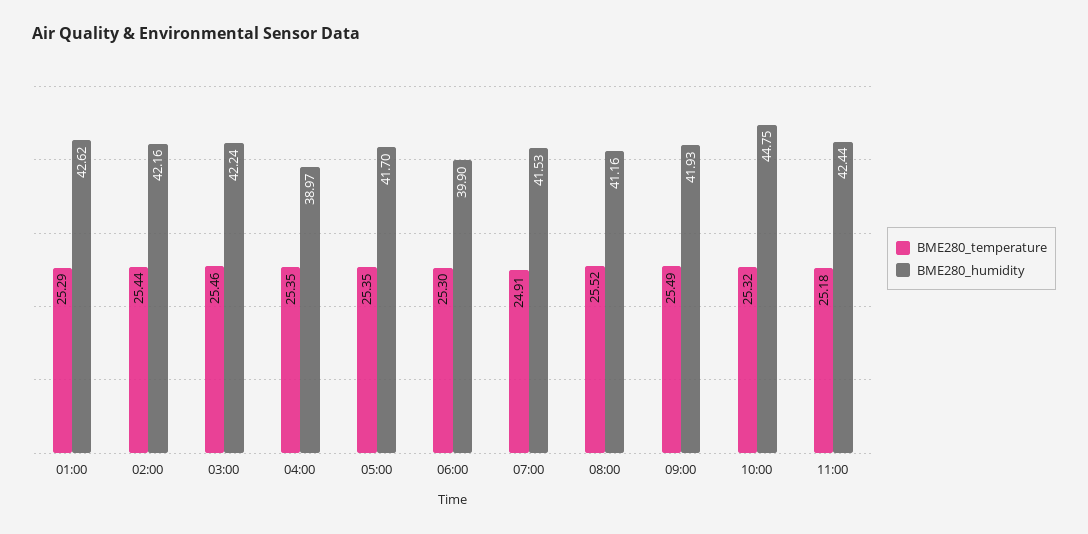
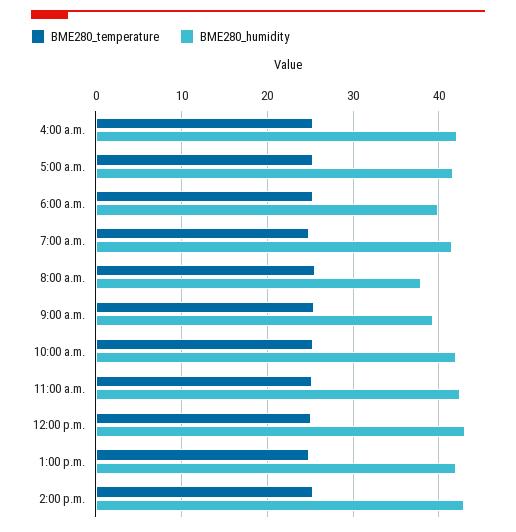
BME280_temperature, 01:00: 25.29 -> none
BME280_humidity, 01:00: 42.62 -> none
BME280_temperature, 02:00: 25.44 -> none
BME280_humidity, 02:00: 42.16 -> none
BME280_temperature, 03:00: 25.46 -> none
BME280_humidity, 03:00: 42.24 -> none
BME280_humidity, 04:00: 38.97 -> 42
BME280_humidity, 08:00: 41.16 -> 38
BME280_humidity, 09:00: 41.93 -> 39
BME280_humidity, 10:00: 44.75 -> 42
BME280_temperature, 12:00 p.m.: none -> 25
BME280_humidity, 12:00 p.m.: none -> 43
BME280_temperature, 1:00 p.m.: none -> 25
BME280_humidity, 1:00 p.m.: none -> 42
BME280_temperature, 2:00 p.m.: none -> 25
BME280_humidity, 2:00 p.m.: none -> 43

